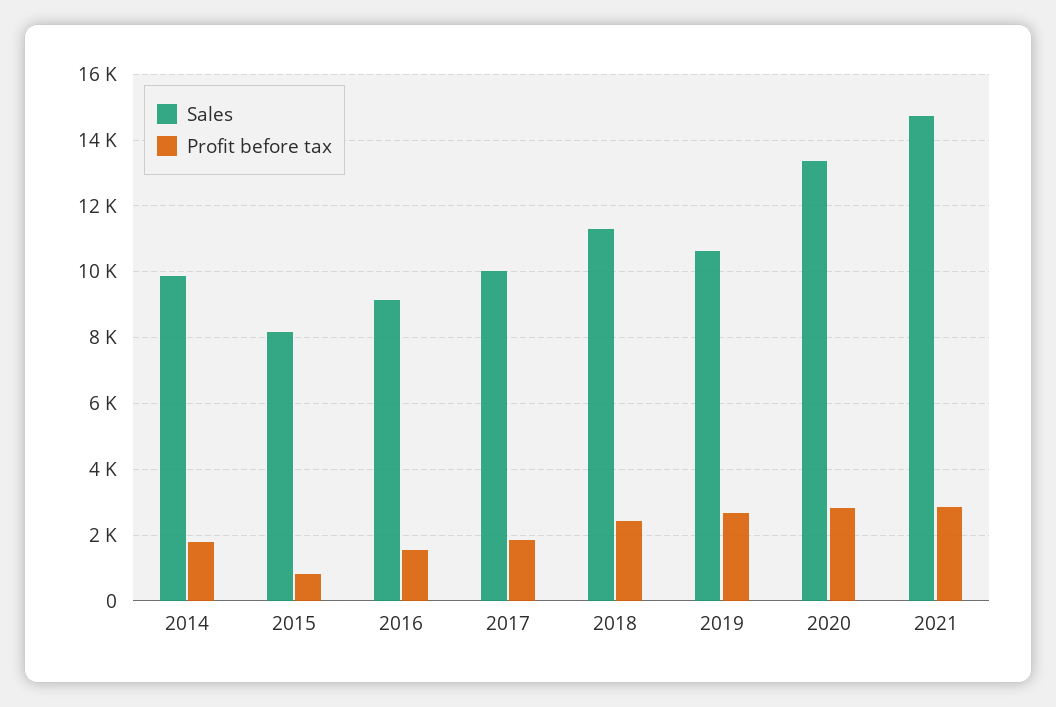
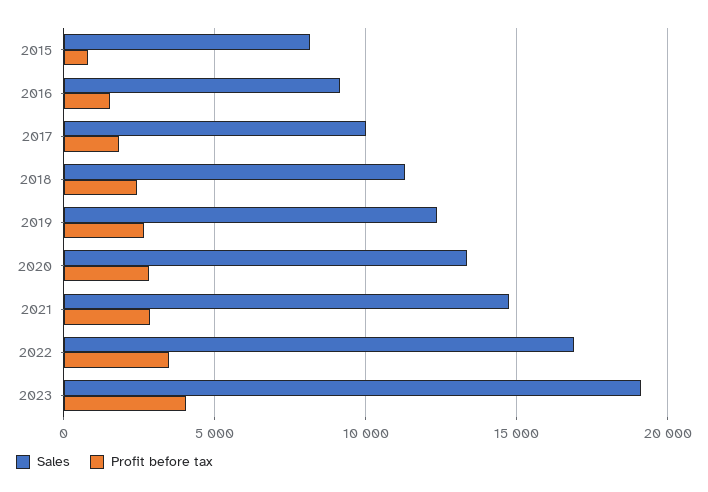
Sales, 2014: 9800 -> none
Profit before tax, 2014: 1800 -> none
Sales, 2019: 10600 -> 12500
Sales, 2022: none -> 17000
Profit before tax, 2022: none -> 3500
Sales, 2023: none -> 19000
Profit before tax, 2023: none -> 4000

